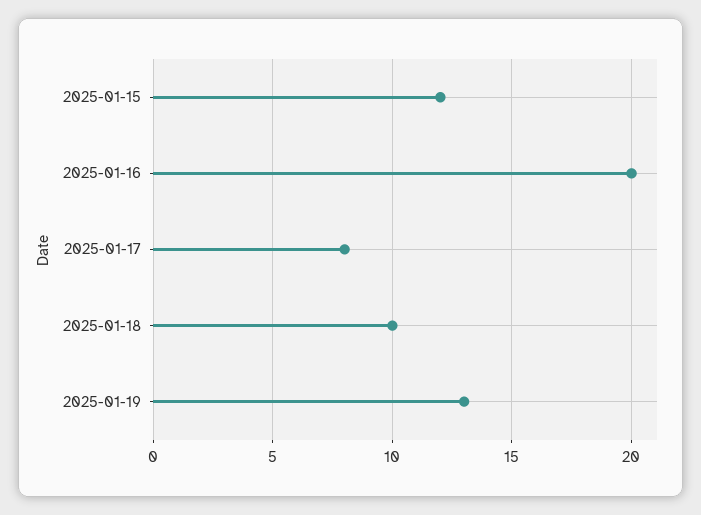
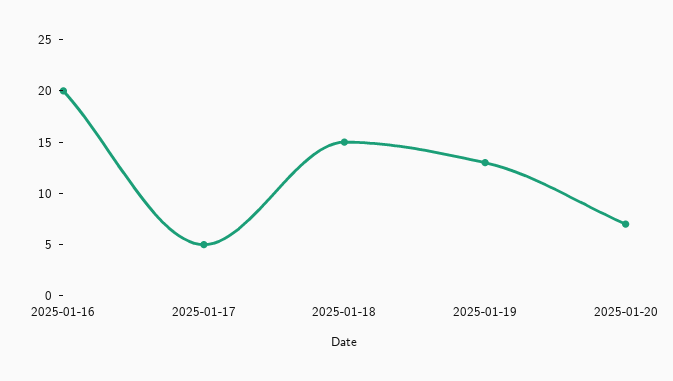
2025-01-15: 12 -> none
2025-01-17: 8 -> 5
2025-01-18: 10 -> 15
2025-01-20: none -> 7

